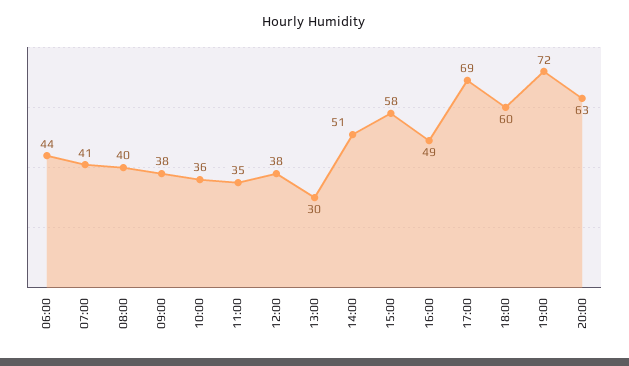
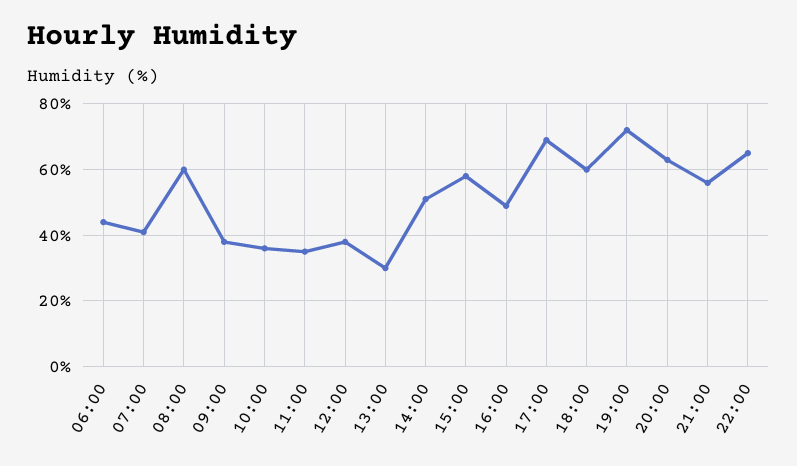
08:00: 40 -> 60
21:00: none -> 55
22:00: none -> 65

